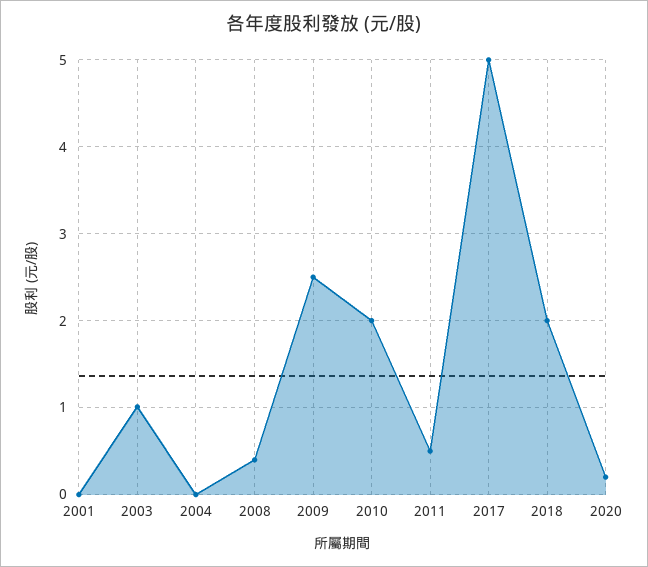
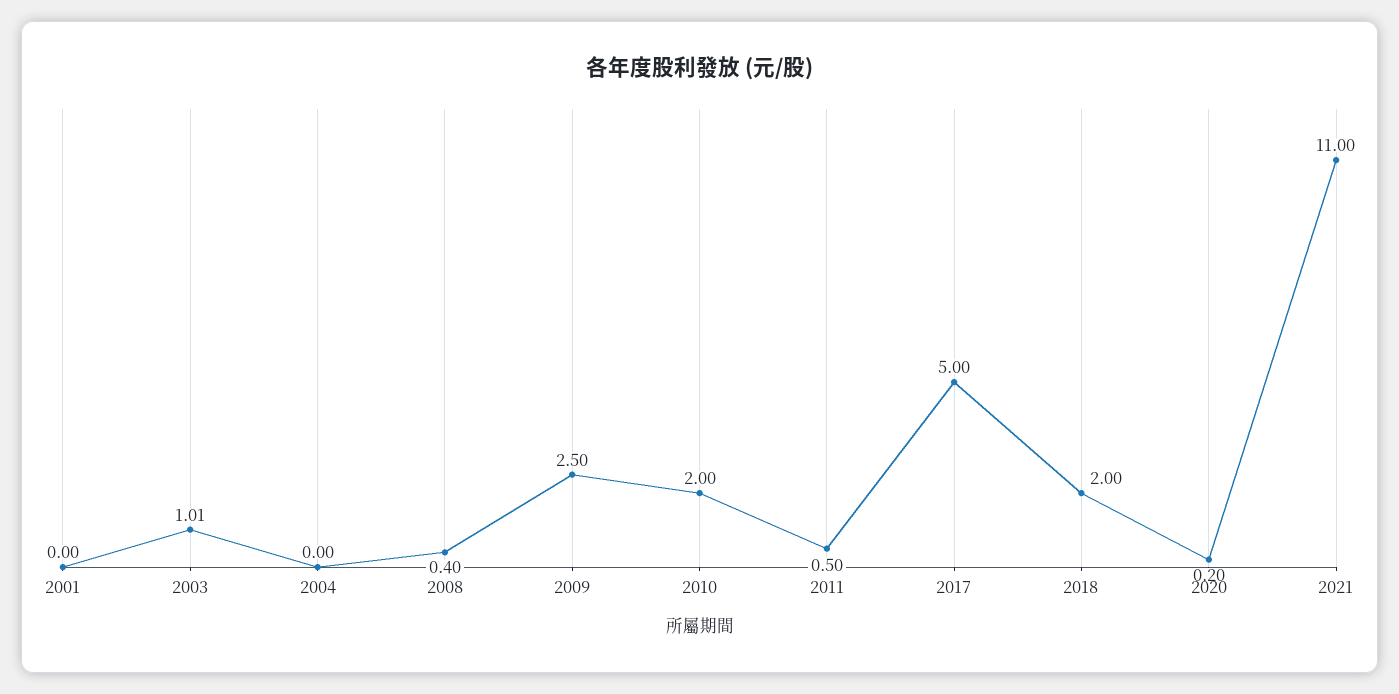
2021: none -> 11

